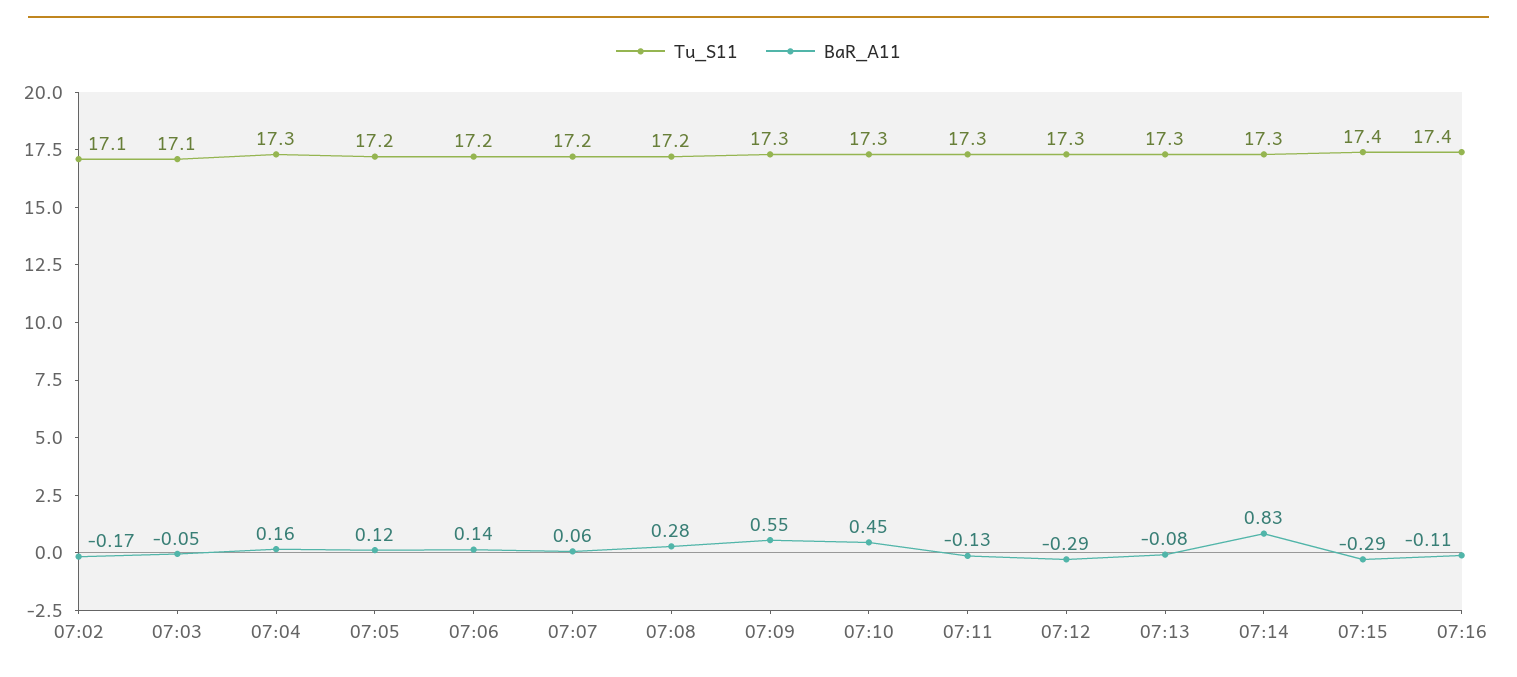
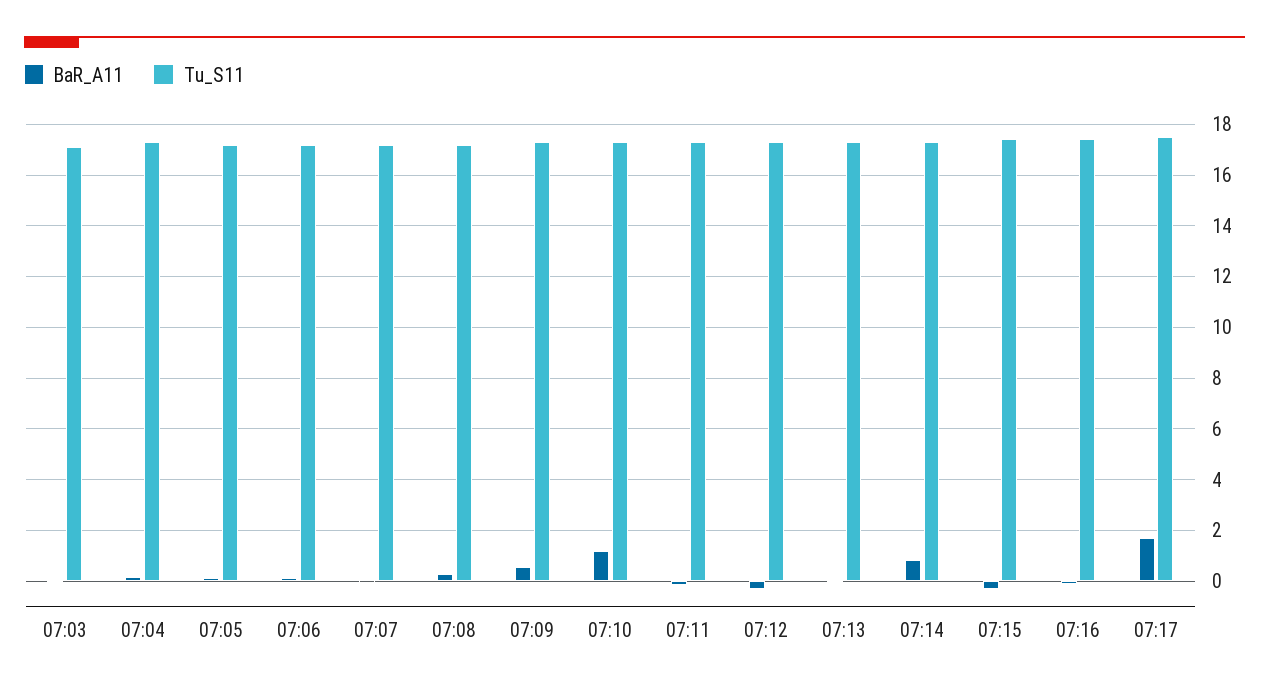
Tu_S11, 07:02: 17.1 -> none
BaR_A11, 07:02: -0.17 -> none
BaR_A11, 07:10: 0.45 -> 1.25
BaR_A11, 07:17: none -> 1.75
Tu_S11, 07:17: none -> 17.5

